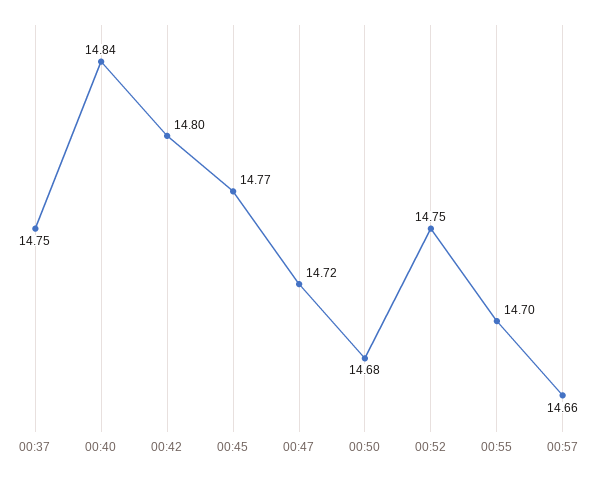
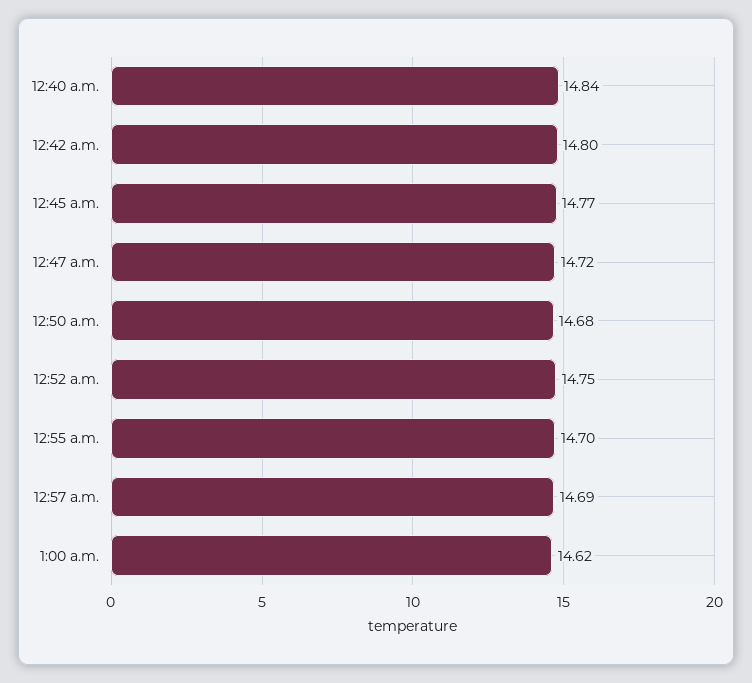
00:37: 14.75 -> none
00:57: 14.66 -> 14.69
1:00 a.m.: none -> 14.62

